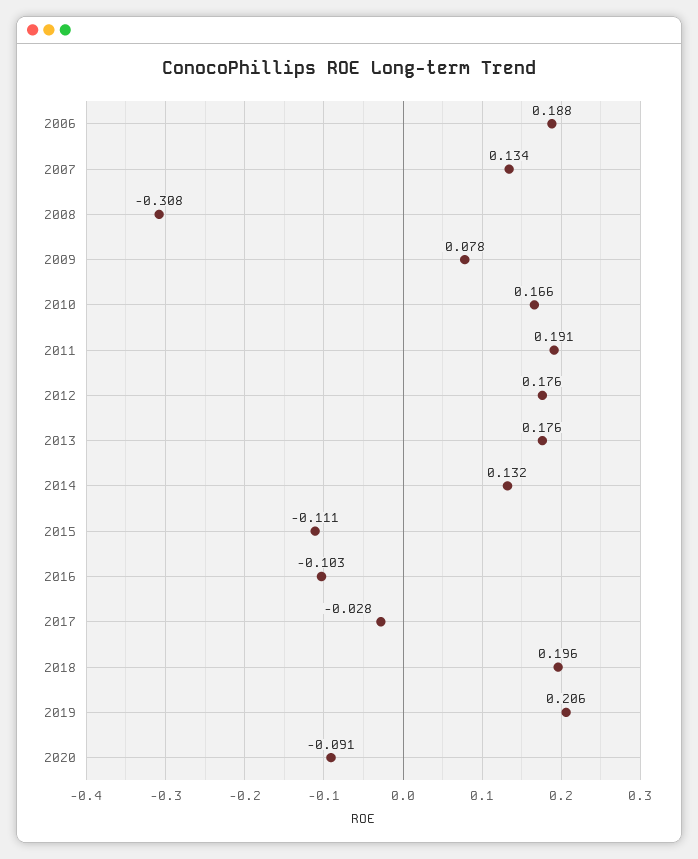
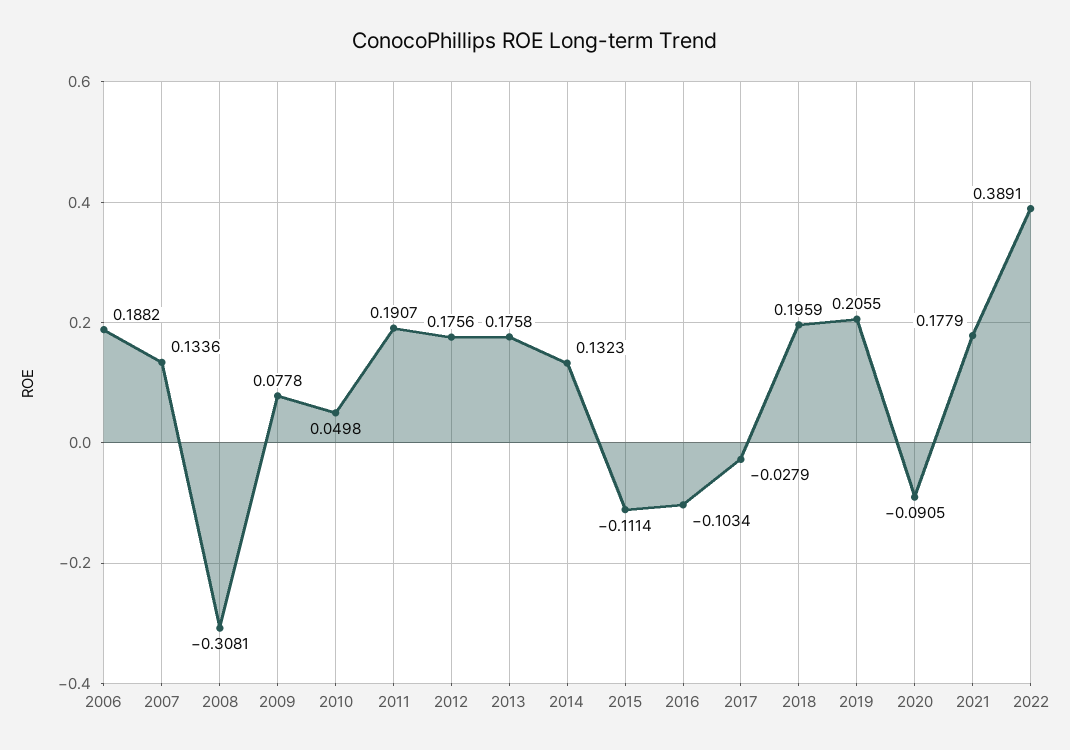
2010: 0.166 -> 0.0498
2021: none -> 0.1779
2022: none -> 0.3891

